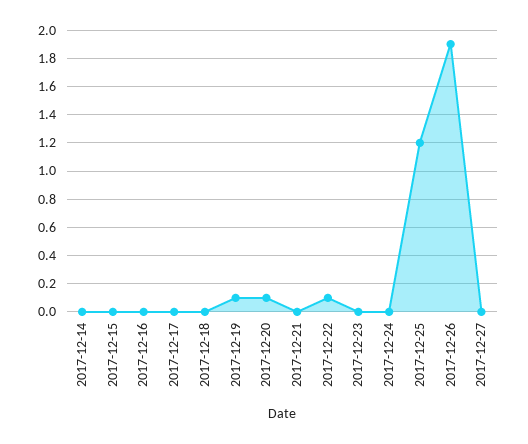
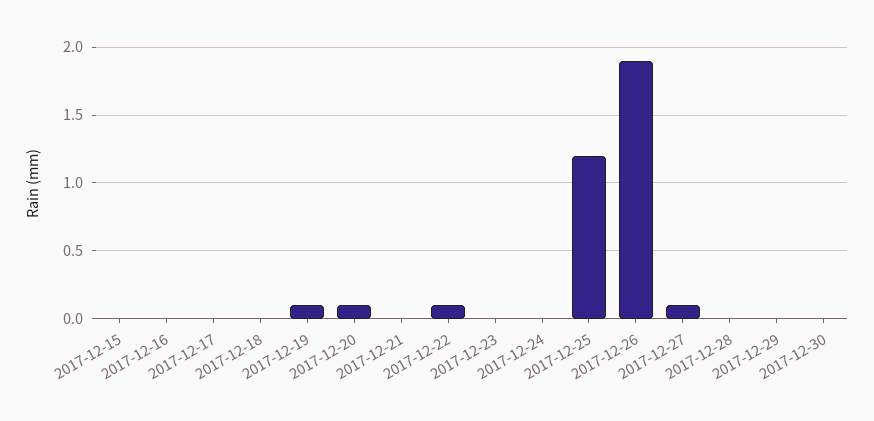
2017-12-14: 0 -> none
2017-12-27: 0 -> 0.1
2017-12-28: none -> 0
2017-12-29: none -> 0
2017-12-30: none -> 0

